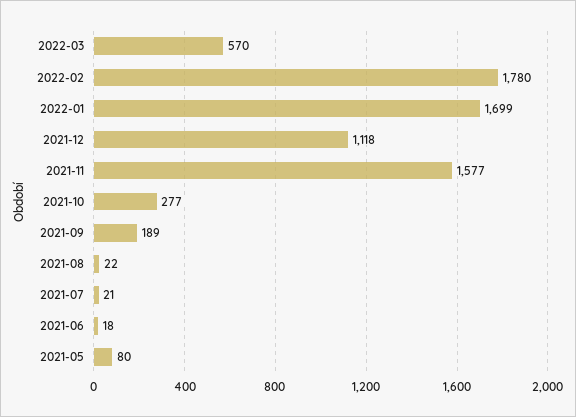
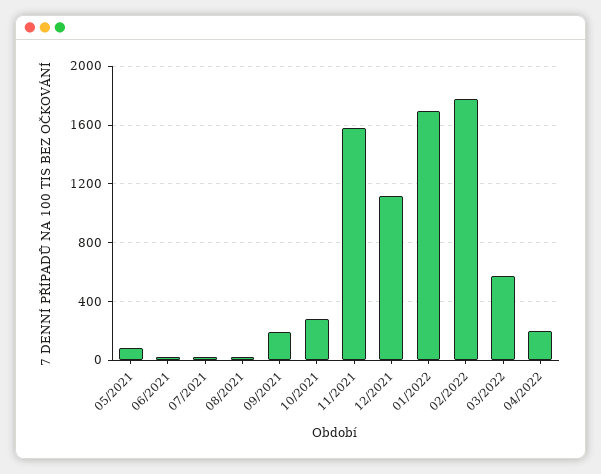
04/2022: none -> 200

